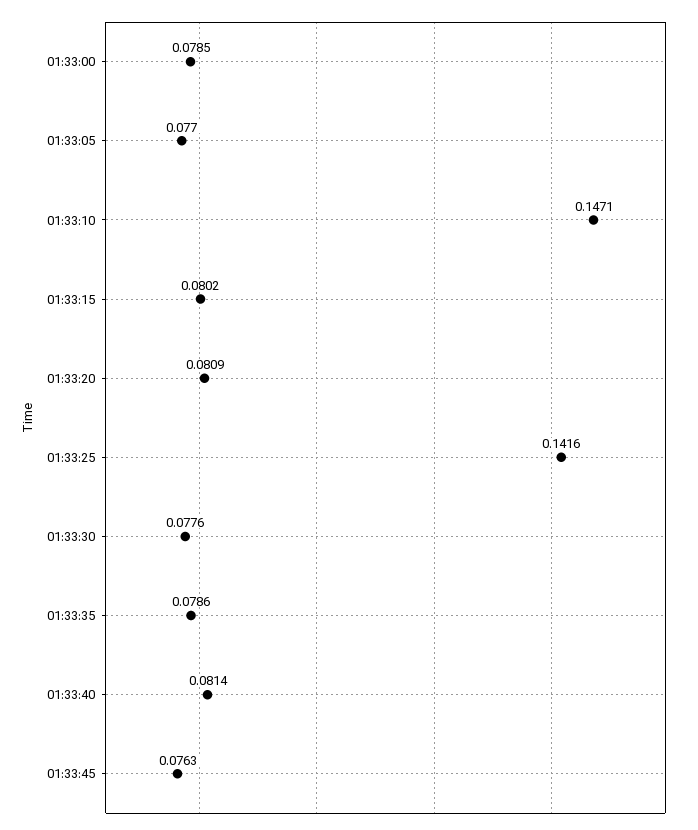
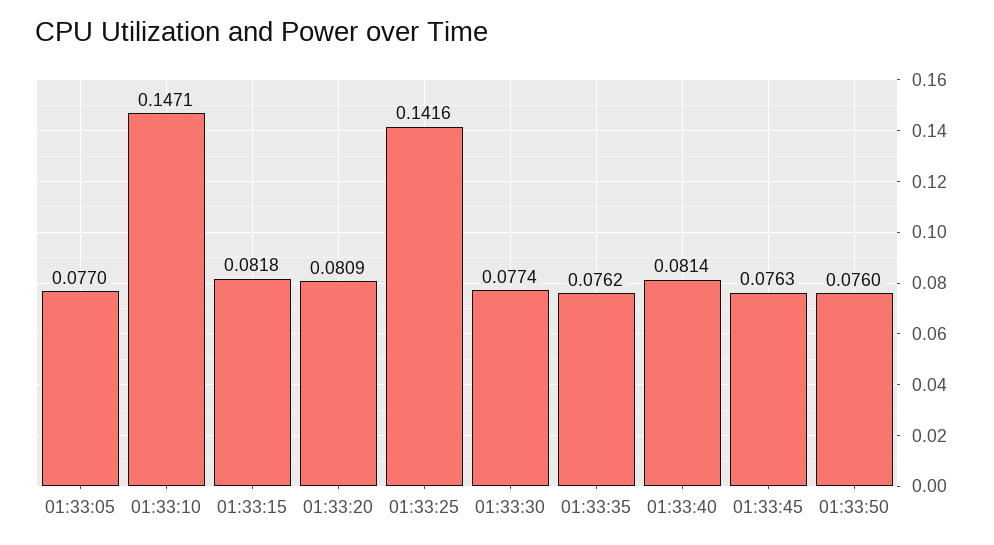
01:33:00: 0.0785 -> none
01:33:15: 0.0802 -> 0.0818
01:33:30: 0.0776 -> 0.0774
01:33:35: 0.0786 -> 0.0762
01:33:50: none -> 0.076

